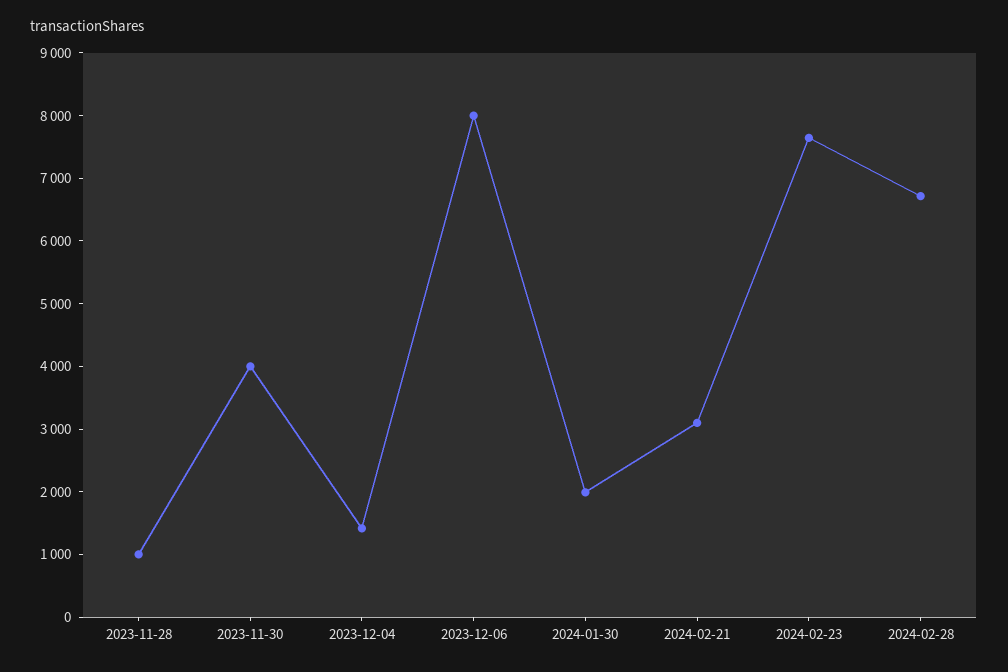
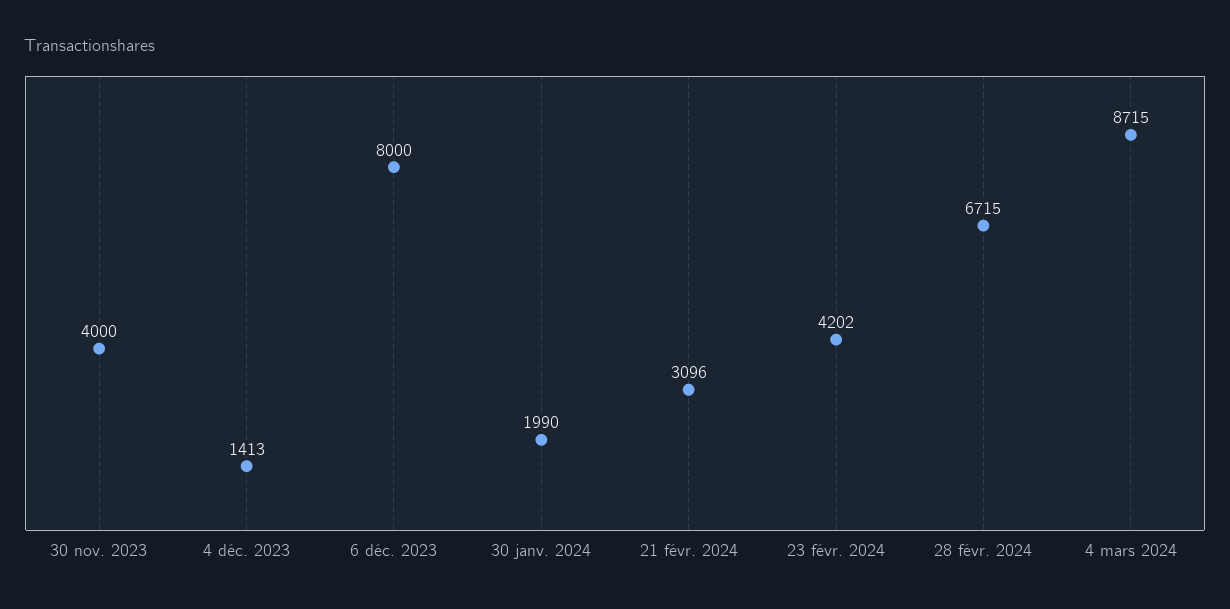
2023-11-28: 1000 -> none
2024-02-23: 7600 -> 4202
4 mars 2024: none -> 8715

